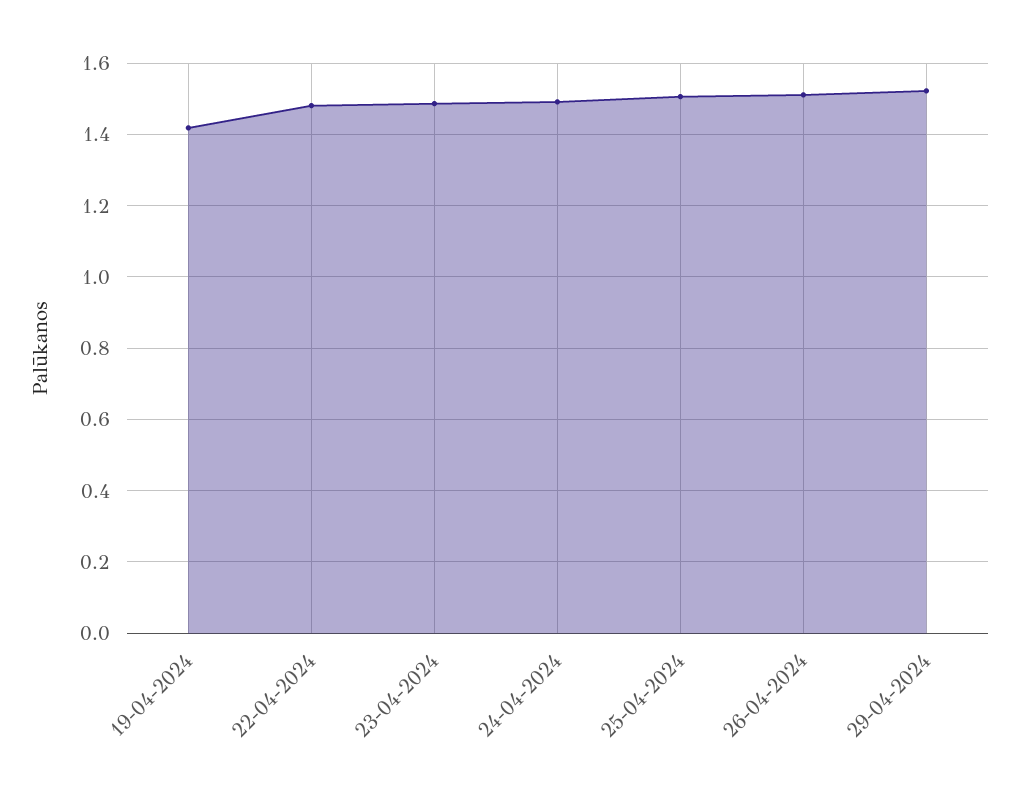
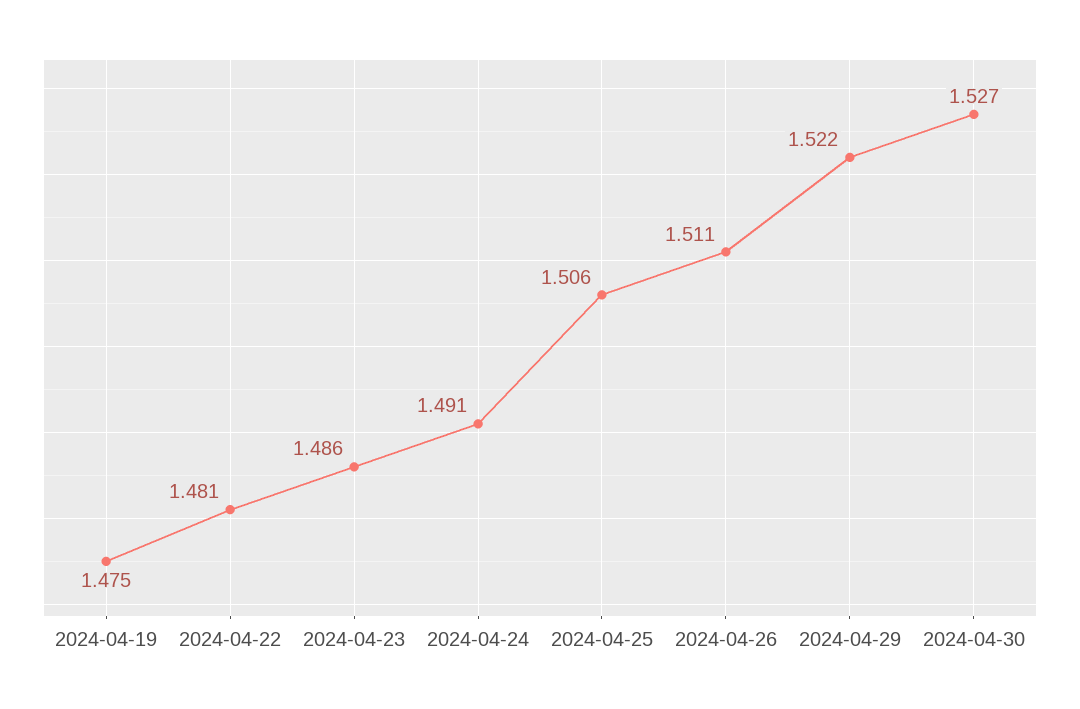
19-04-2024: 1.42 -> 1.475
2024-04-30: none -> 1.527

